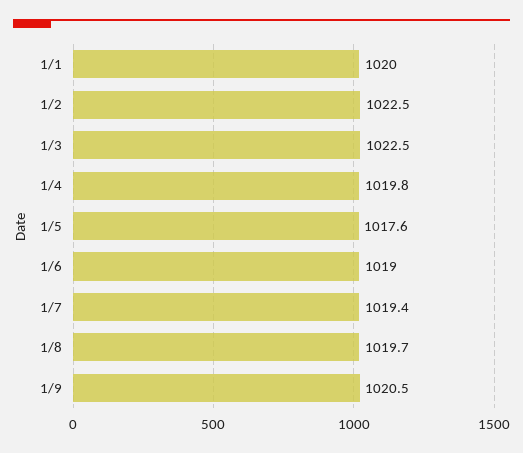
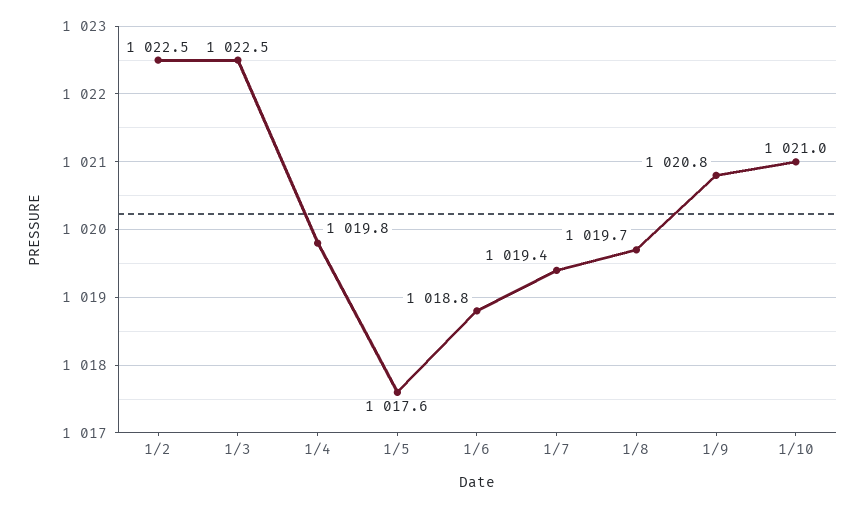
1/1: 1020 -> none
1/6: 1019 -> 1018.8
1/9: 1020.5 -> 1020.8
1/10: none -> 1021

